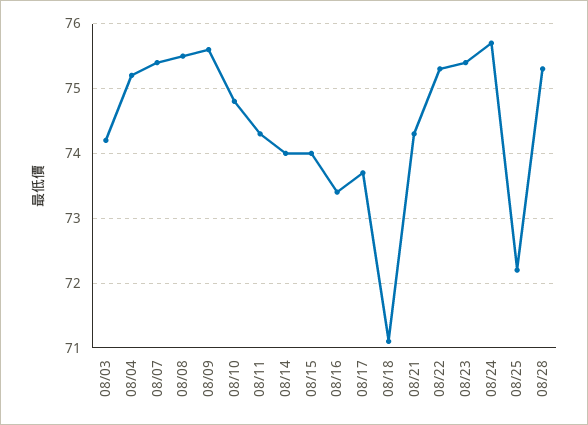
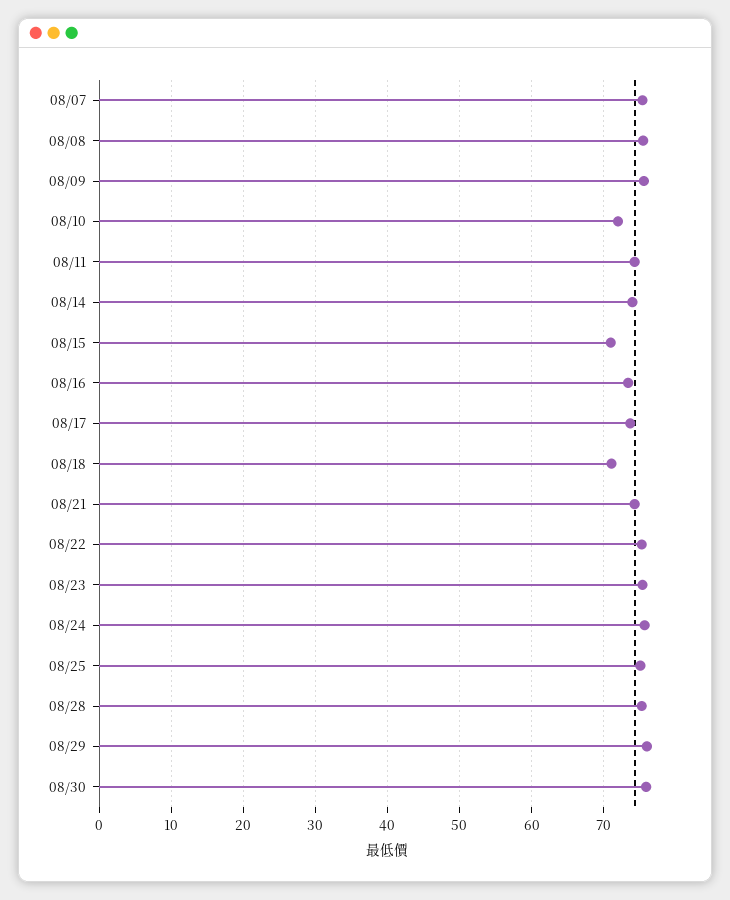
08/03: 74.2 -> none
08/04: 75.2 -> none
08/10: 74.8 -> 72
08/15: 74 -> 71
08/25: 72.2 -> 75
08/29: none -> 76
08/30: none -> 76

